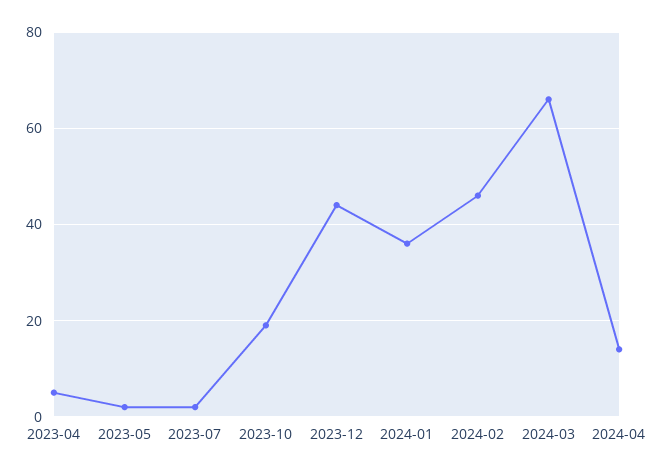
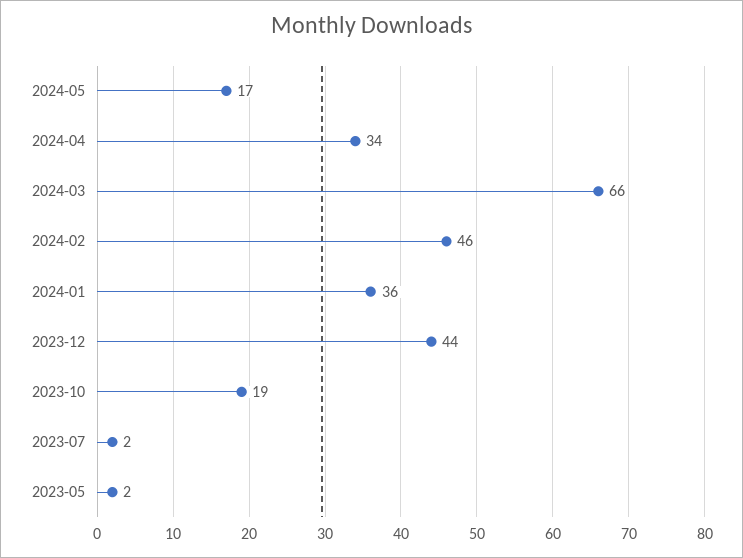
2023-04: 5 -> none
2024-04: 15 -> 34
2024-05: none -> 17

